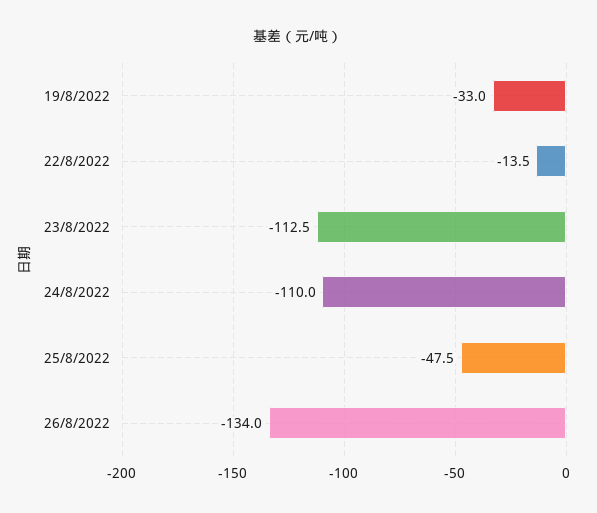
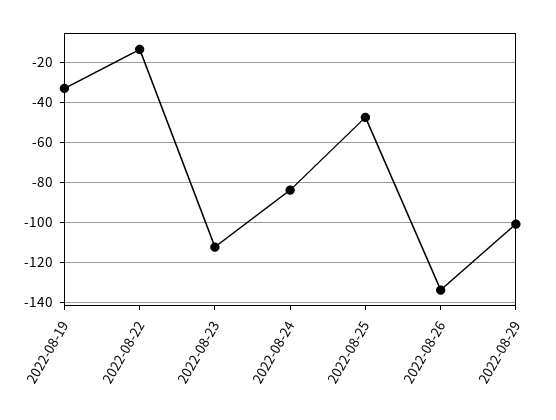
24/8/2022: -110 -> -85
2022-08-29: none -> -100

